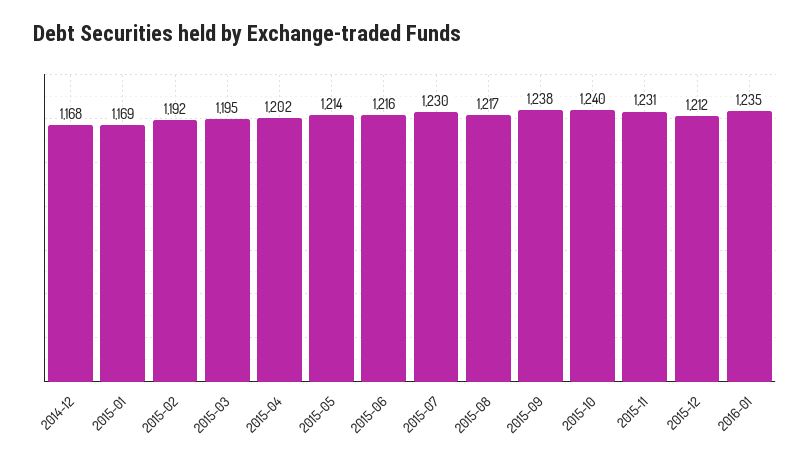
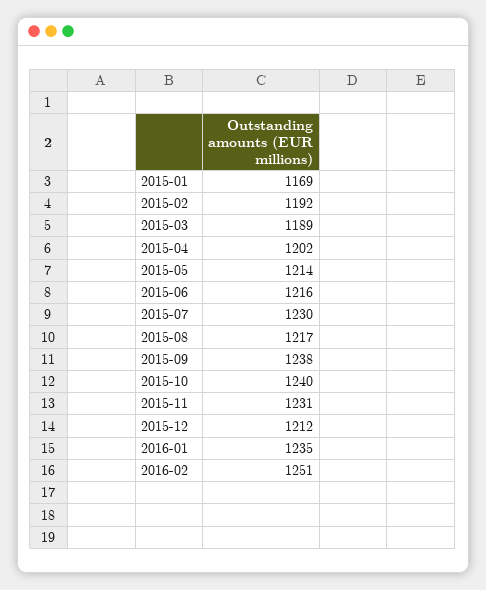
2014-12: 1168 -> none
2015-03: 1195 -> 1189
2016-02: none -> 1251

